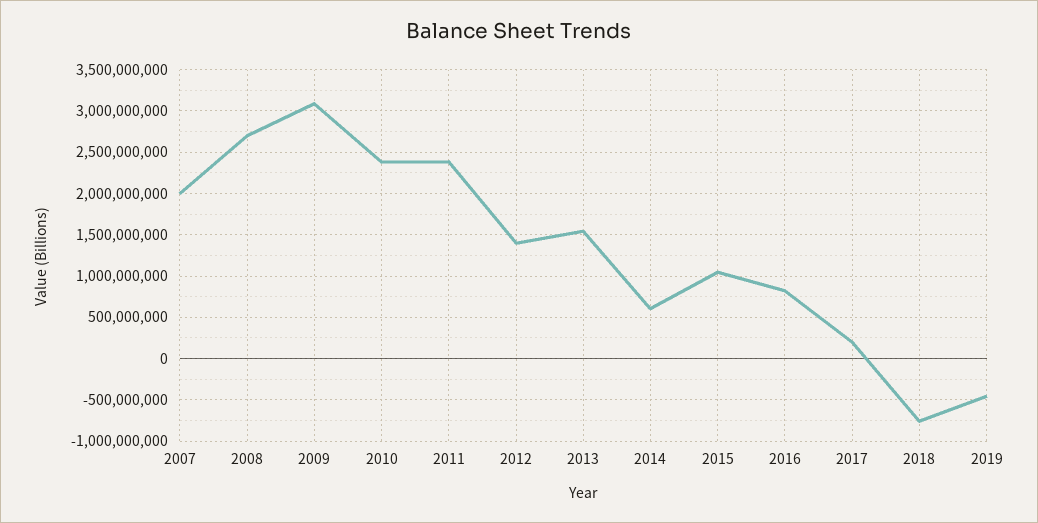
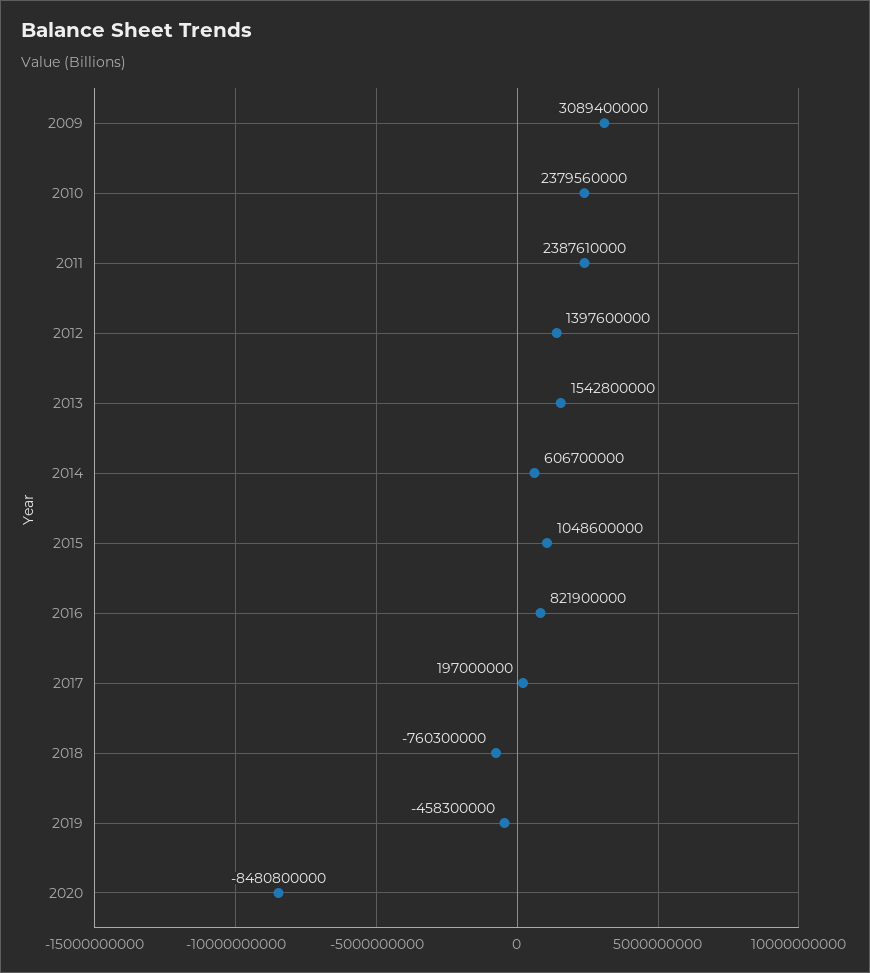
2007: 2000000000 -> none
2008: 2700000000 -> none
2020: none -> -8480800000

